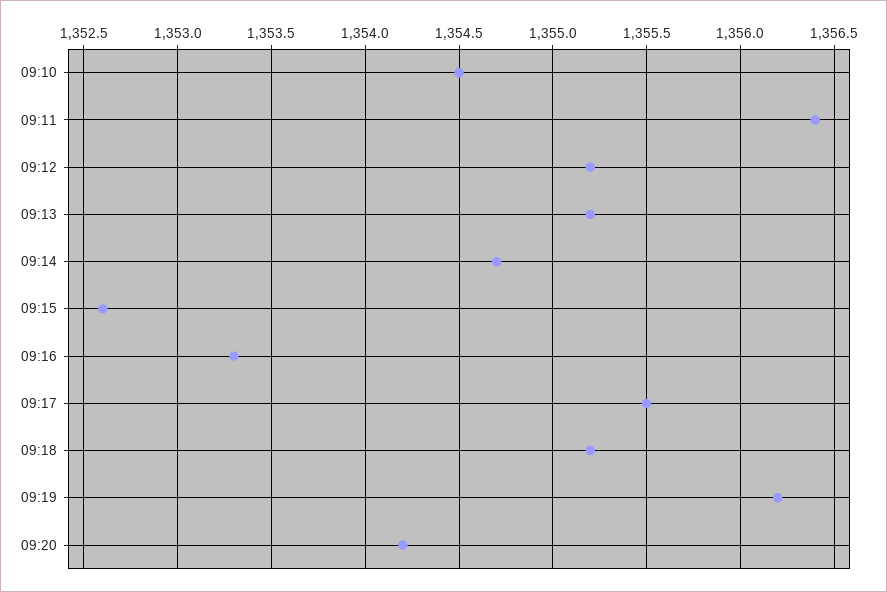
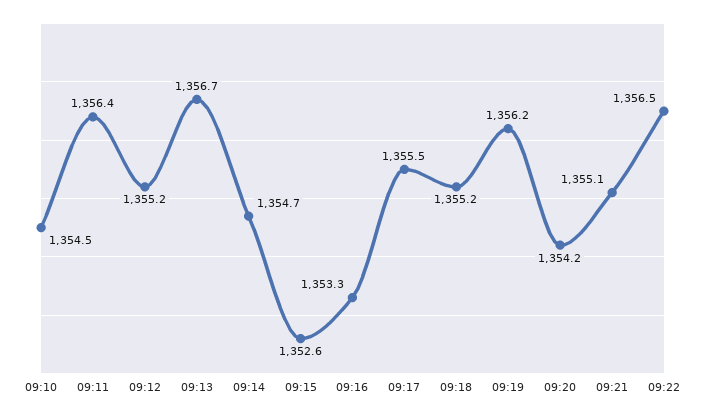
09:13: 1355.2 -> 1356.7
09:21: none -> 1355.1
09:22: none -> 1356.5

